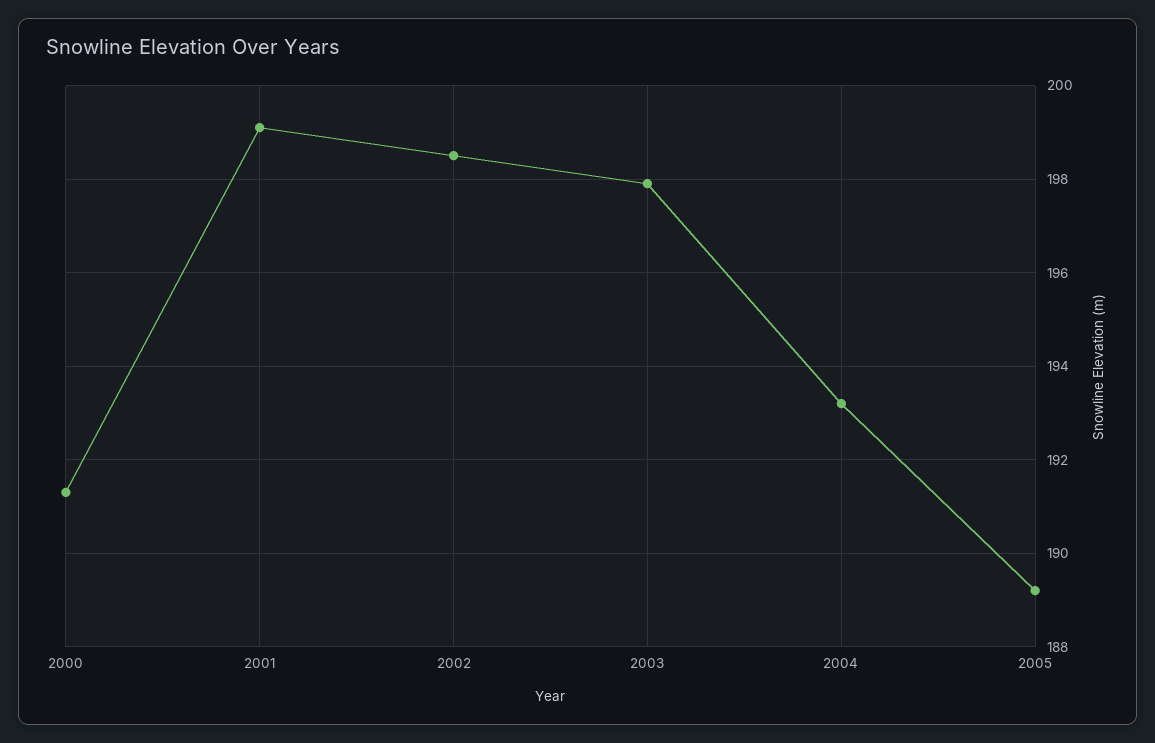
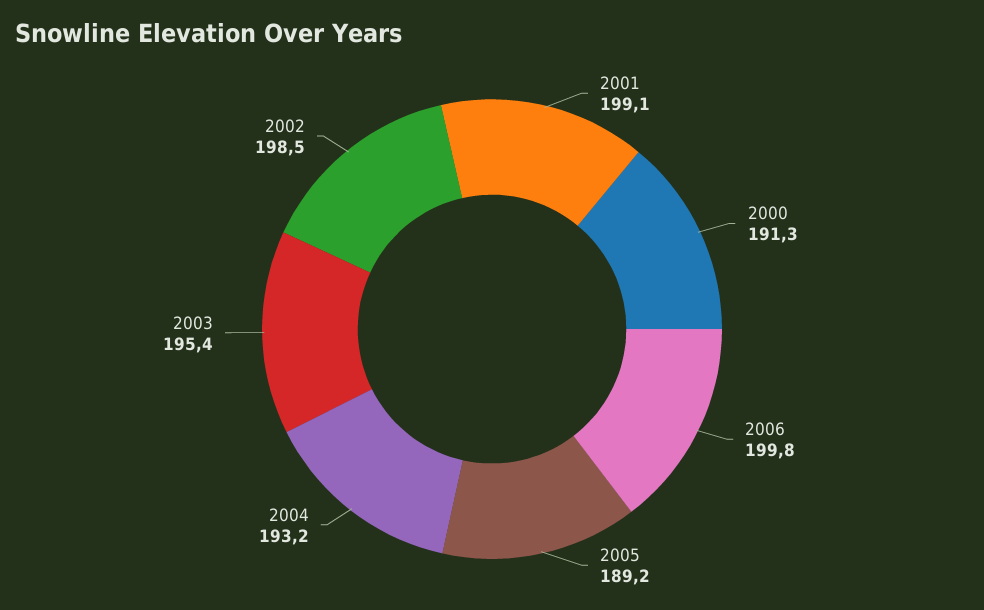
2003: 198 -> 195.4
2006: none -> 199.8

